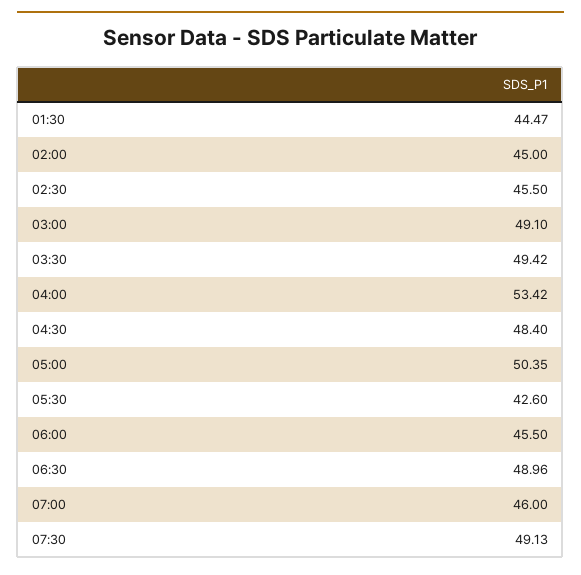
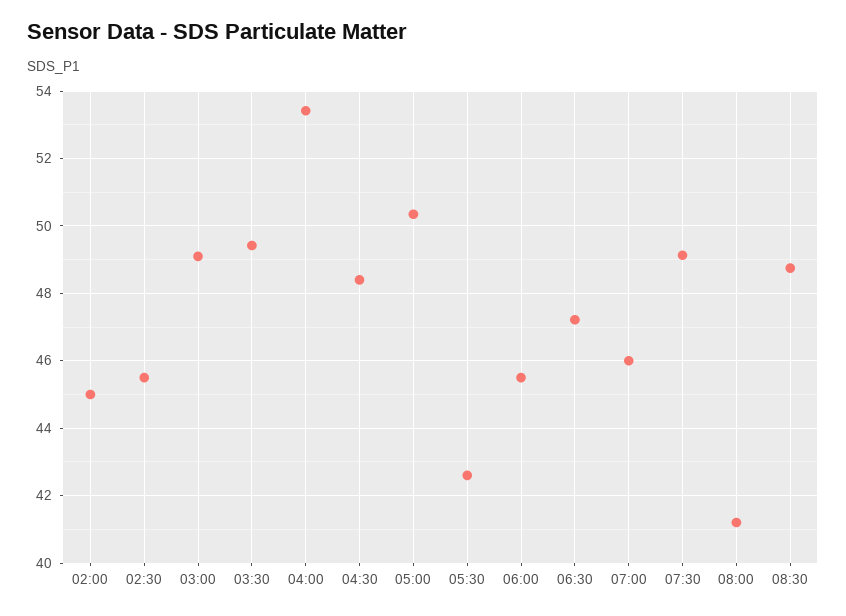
01:30: 44.47 -> none
06:30: 48.96 -> 47.2
08:00: none -> 41.2
08:30: none -> 48.8

